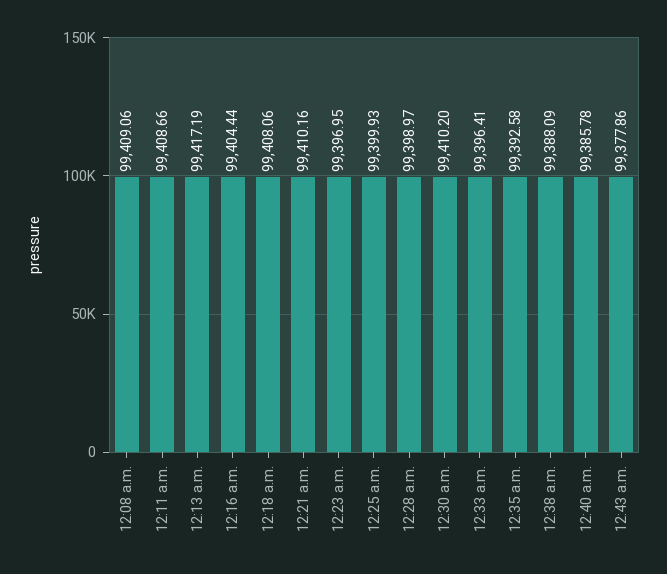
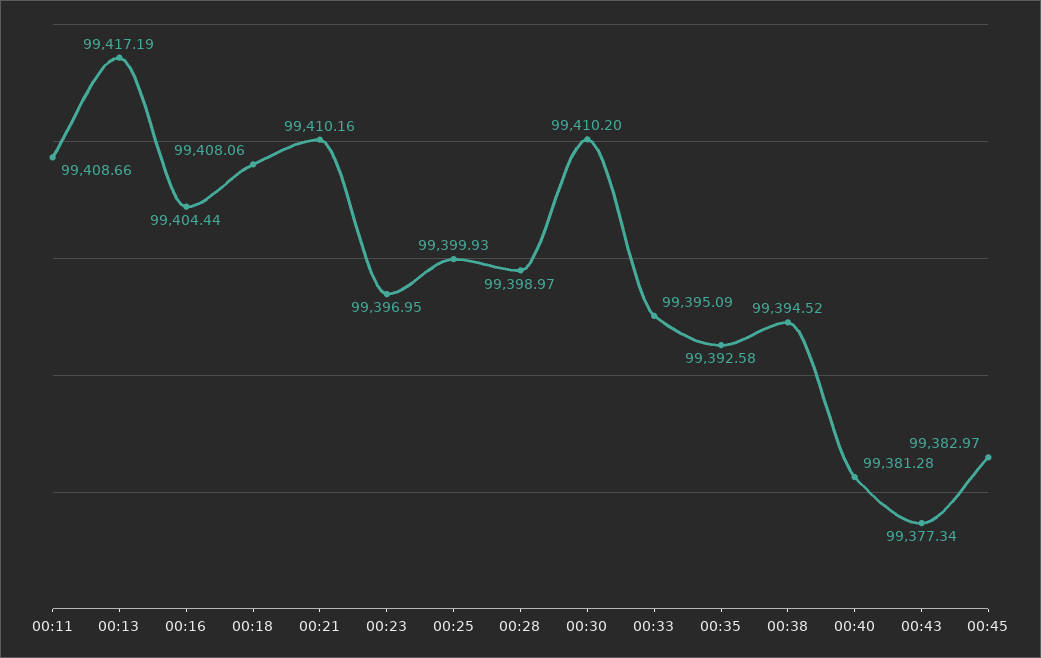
12:08 a.m.: 99409.06 -> none
12:33 a.m.: 99396.41 -> 99395.09
12:38 a.m.: 99388.09 -> 99394.52
12:40 a.m.: 99385.78 -> 99381.28
12:43 a.m.: 99377.86 -> 99377.34
00:45: none -> 99382.97

